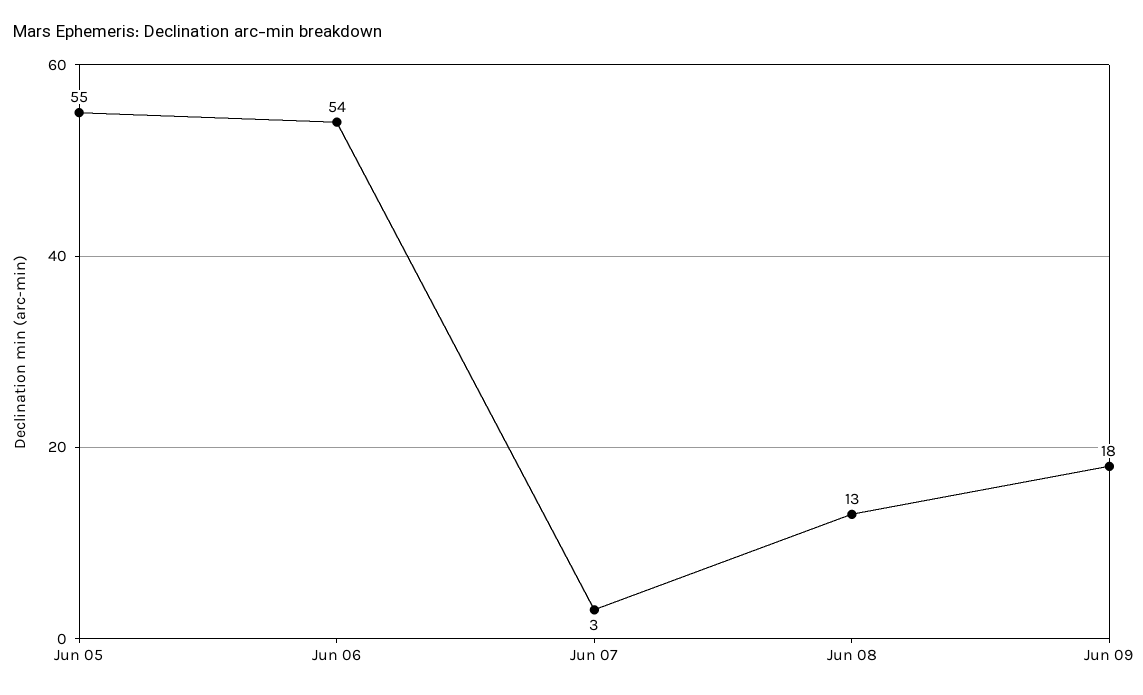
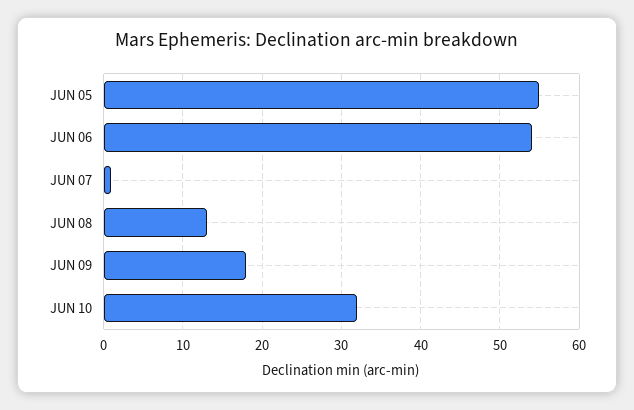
Jun 07: 3 -> 1
JUN 10: none -> 32

